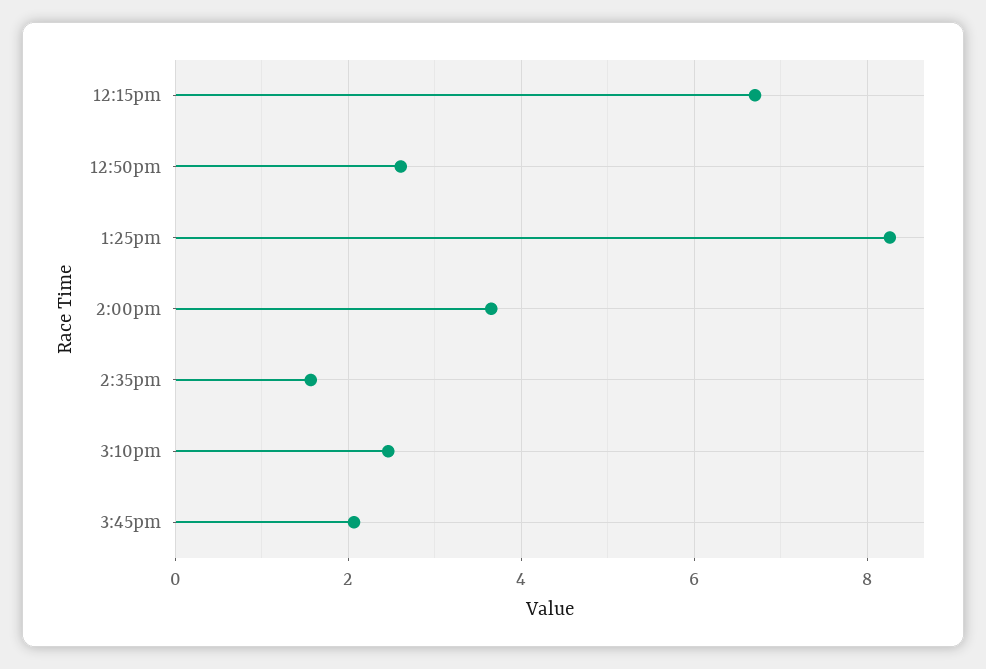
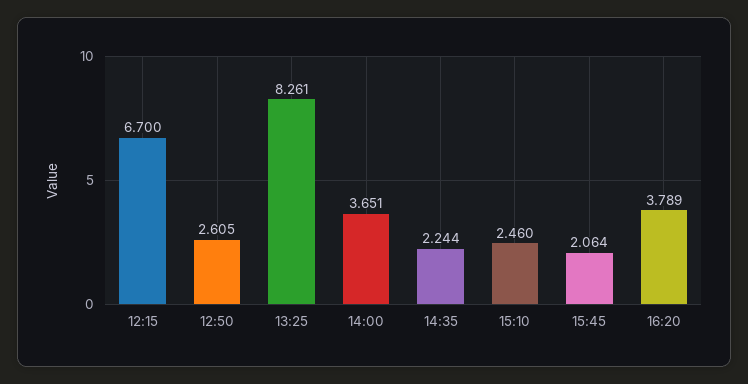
2:35pm: 1.6 -> 2.244
16:20: none -> 3.789

